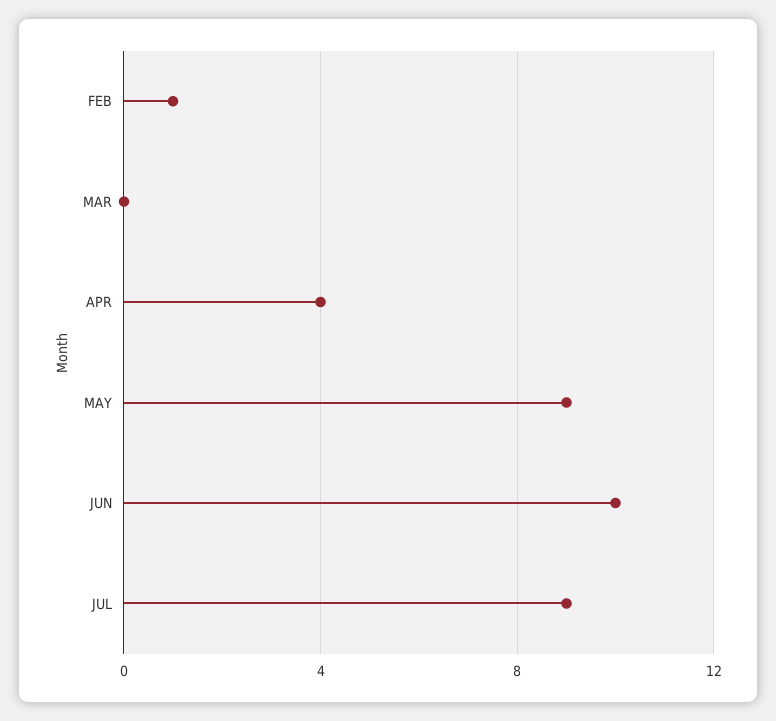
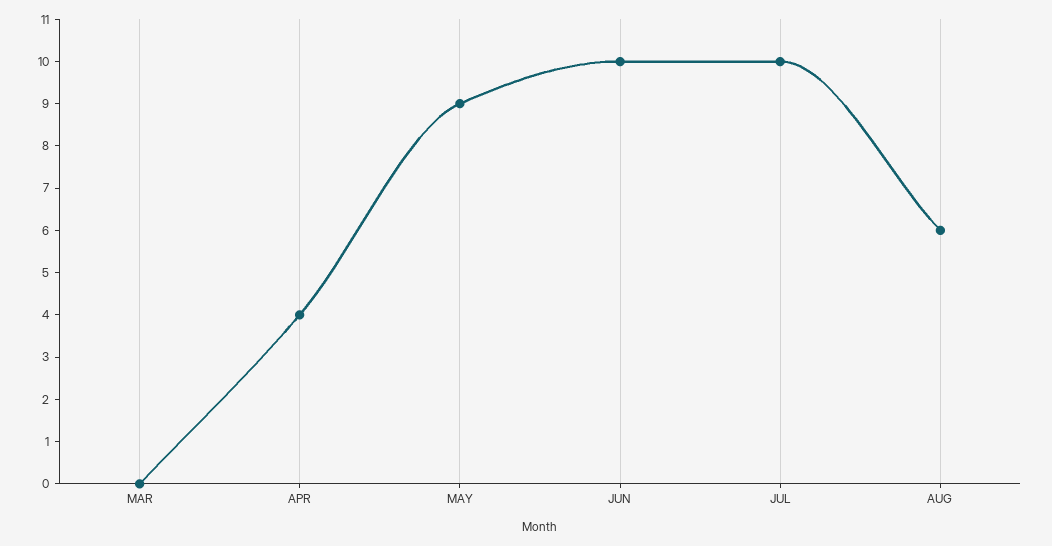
FEB: 1 -> none
JUL: 9 -> 10
AUG: none -> 6

